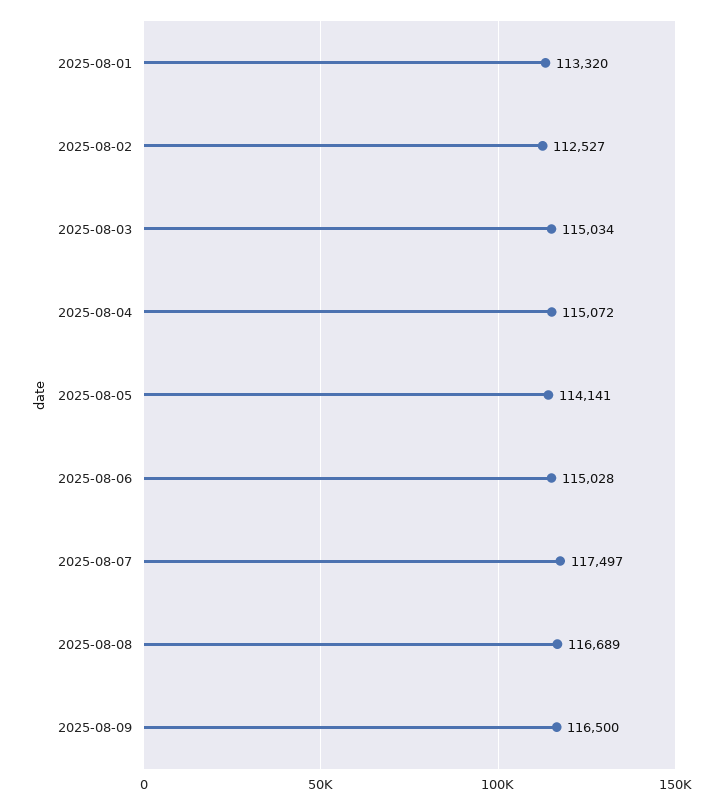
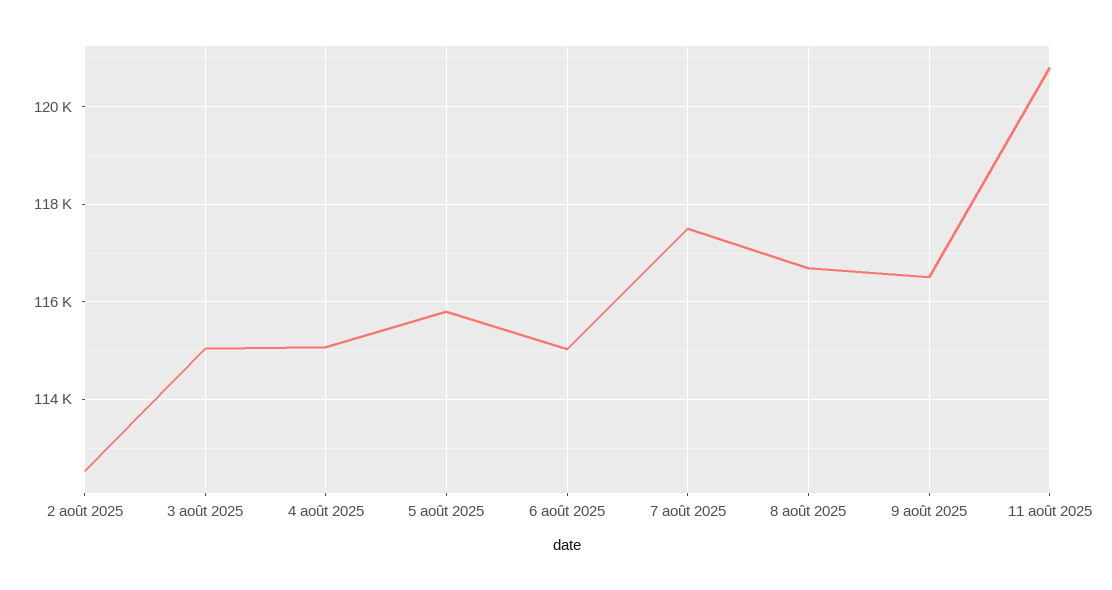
2025-08-01: 113320 -> none
2025-08-05: 114141 -> 115800
11 août 2025: none -> 120800

